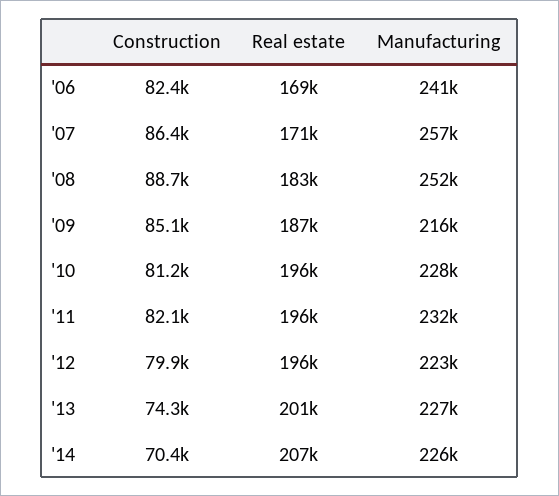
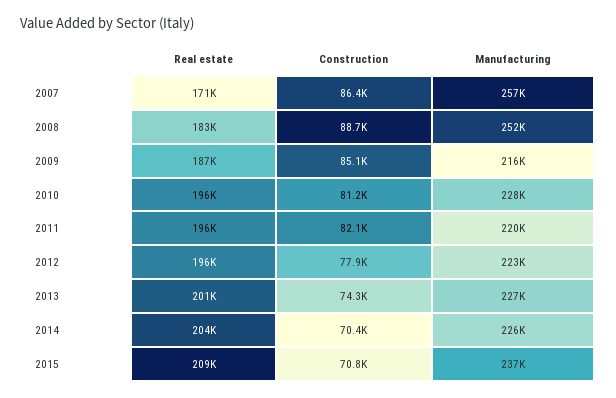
Construction, '06: 82400 -> none
Real estate, '06: 169000 -> none
Manufacturing, '06: 241000 -> none
Manufacturing, '11: 232000 -> 220000
Construction, '12: 79900 -> 77900
Real estate, '14: 207000 -> 204000
Real estate, 2015: none -> 209000
Construction, 2015: none -> 70800
Manufacturing, 2015: none -> 237000

